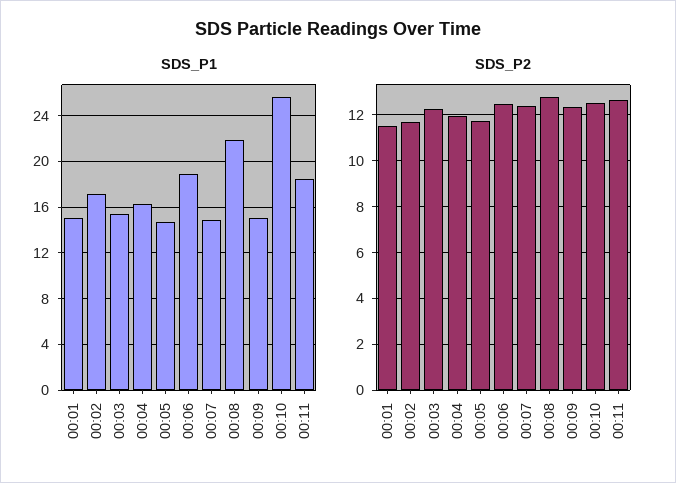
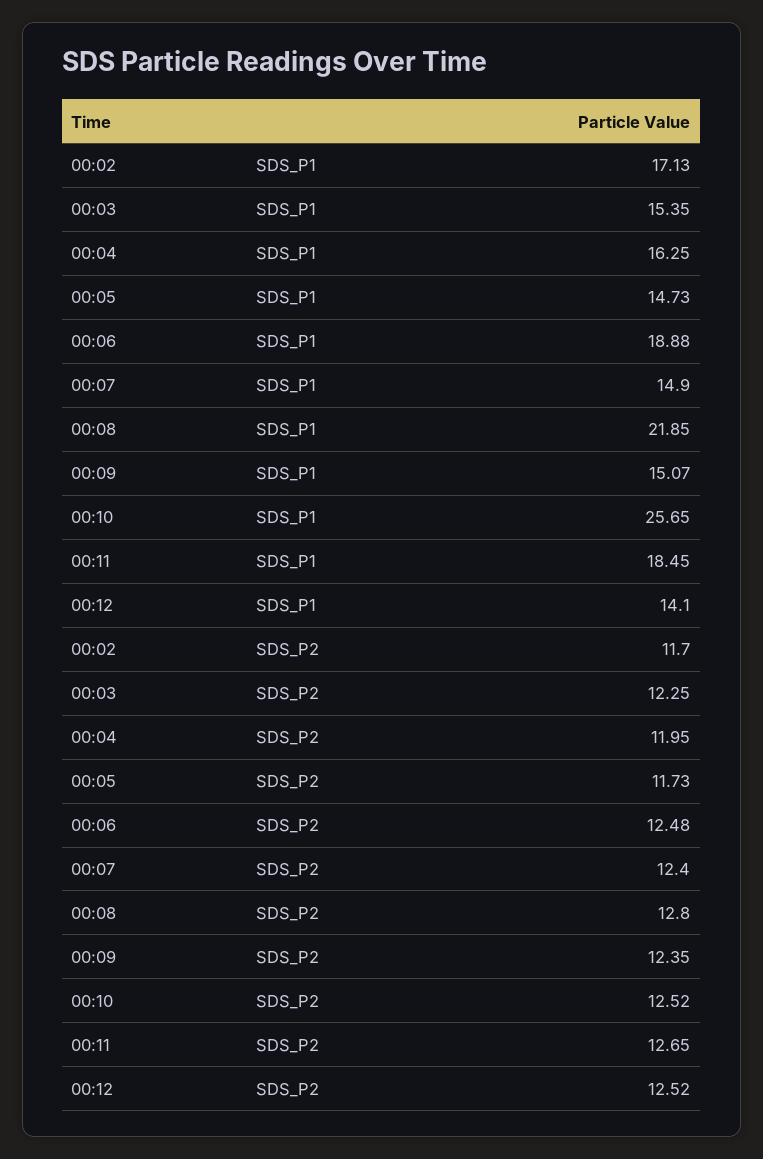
SDS_P1, 00:01: 15 -> none
SDS_P2, 00:01: 11.5 -> none
SDS_P1, 00:12: none -> 14.1
SDS_P2, 00:12: none -> 12.52

